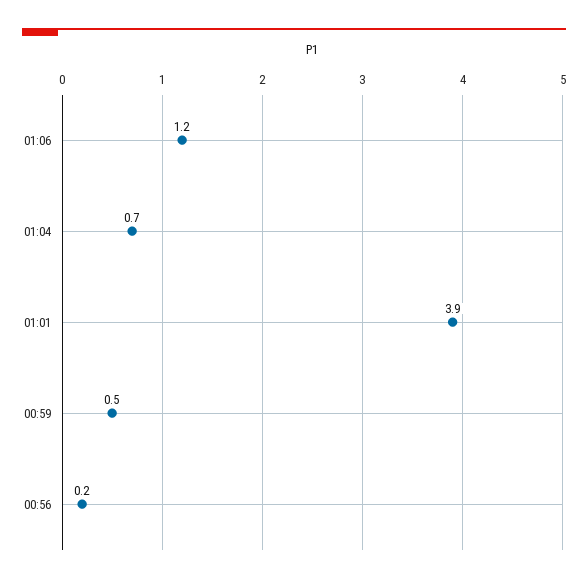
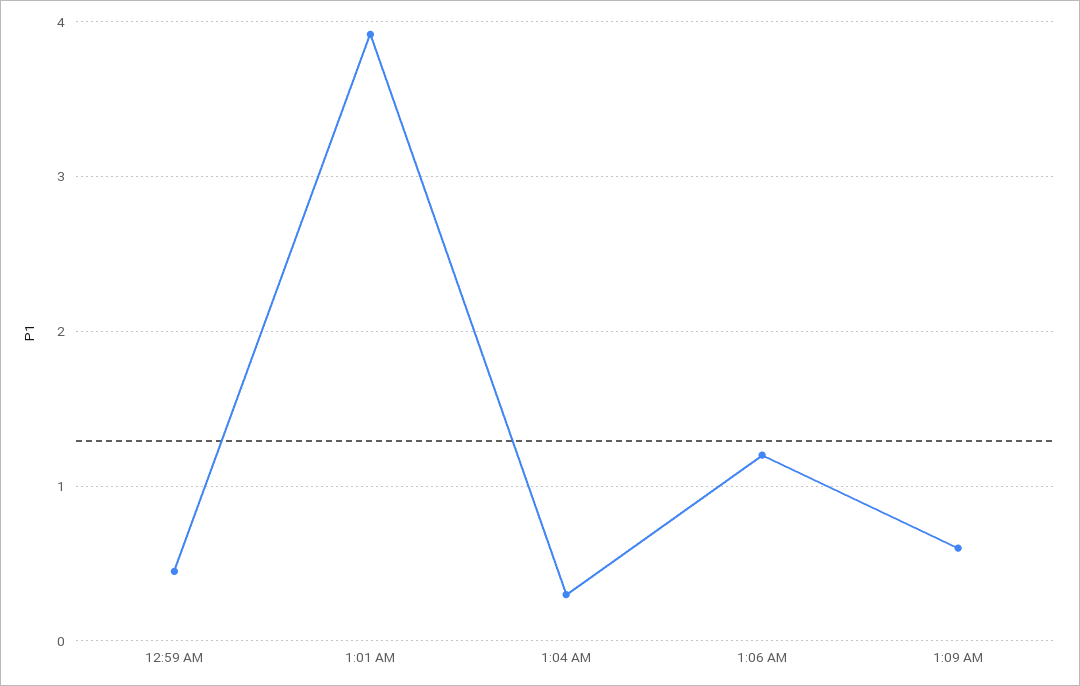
01:04: 0.7 -> 0.3
00:56: 0.2 -> none
1:09 AM: none -> 0.6

